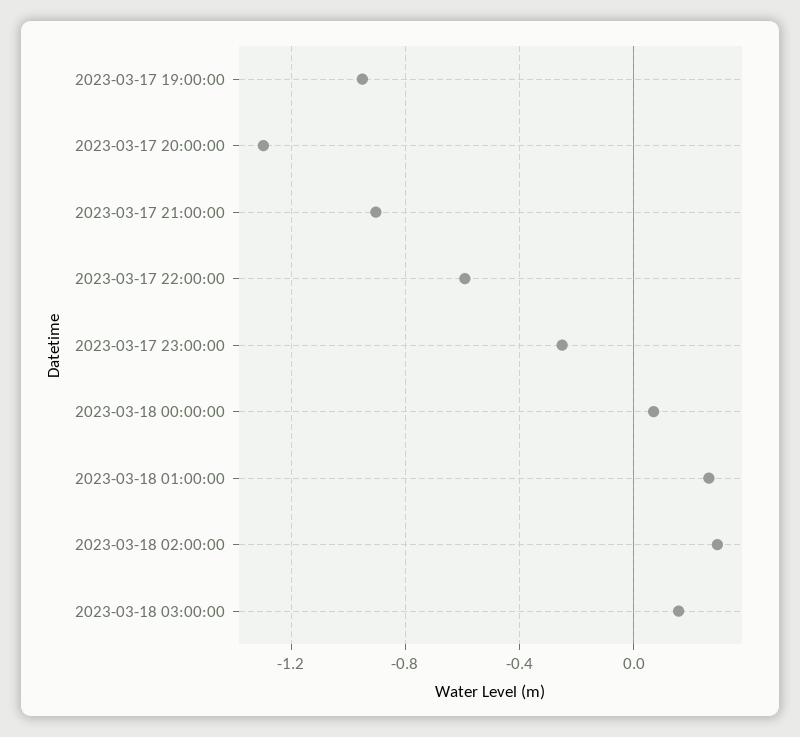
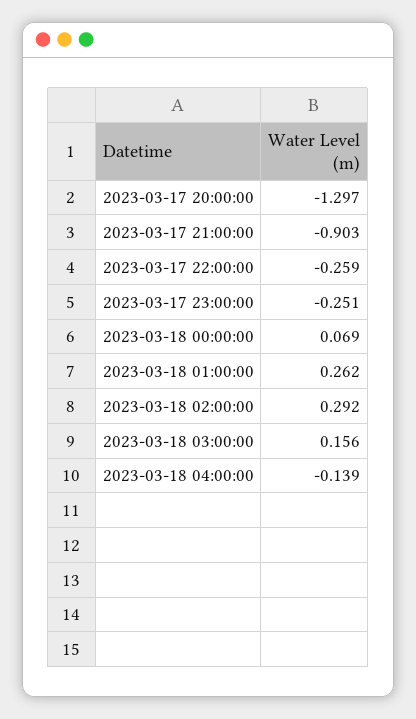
2023-03-17 19:00:00: -0.95 -> none
2023-03-17 22:00:00: -0.6 -> -0.259
2023-03-18 04:00:00: none -> -0.139

